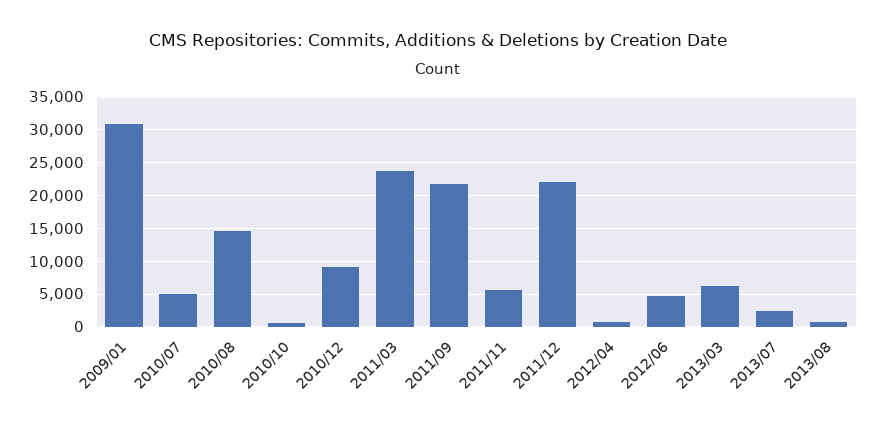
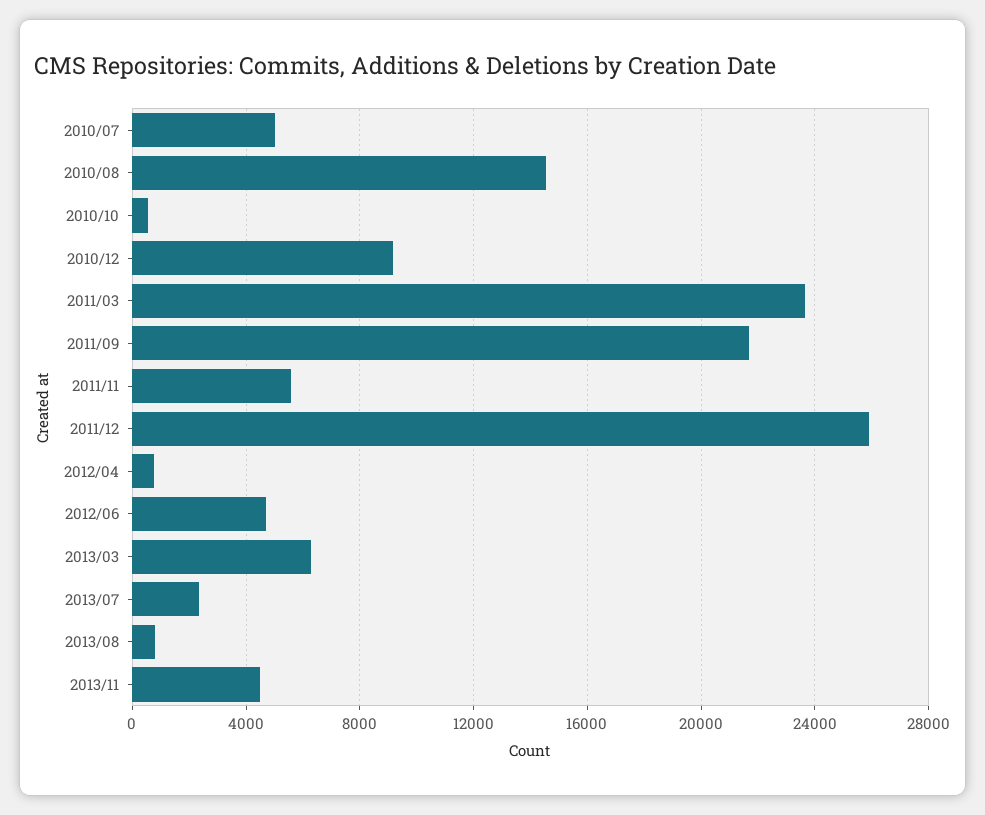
2009/01: 31000 -> none
2011/12: 22000 -> 26000
2013/11: none -> 4500

